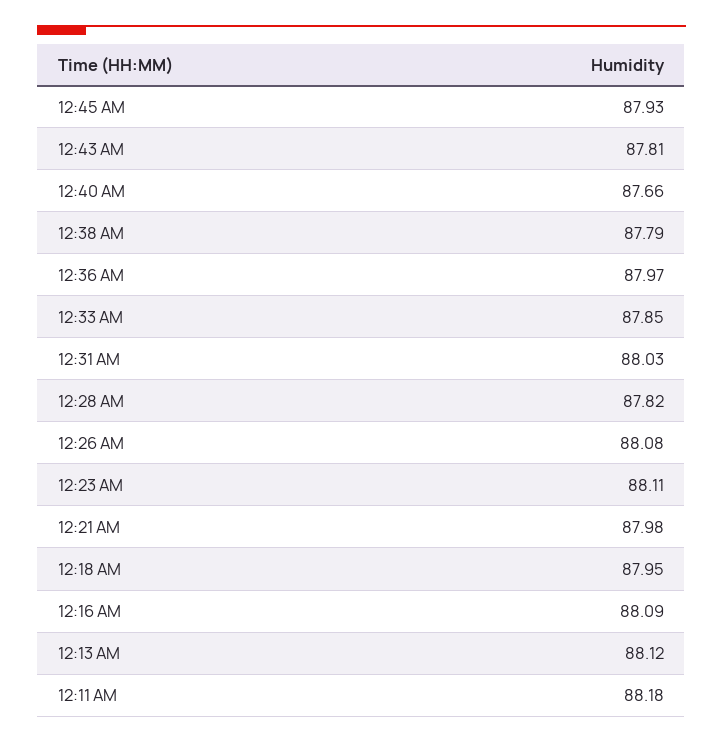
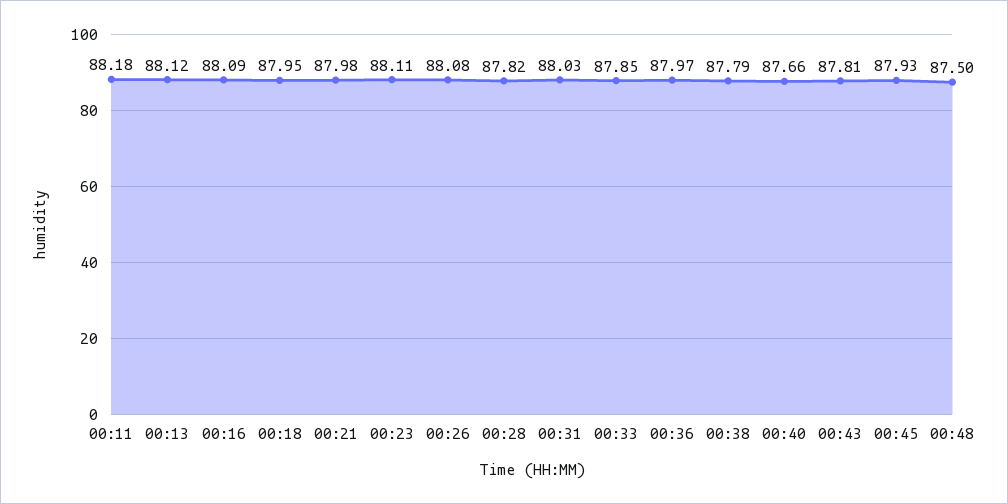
00:48: none -> 87.5

